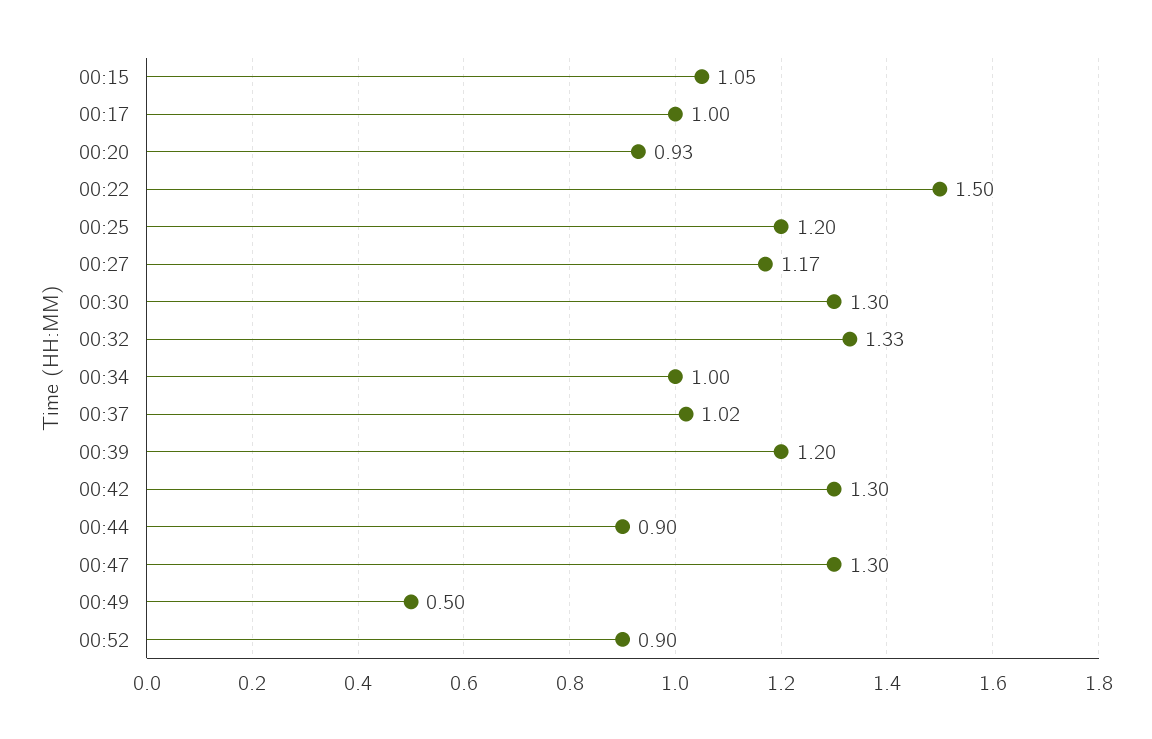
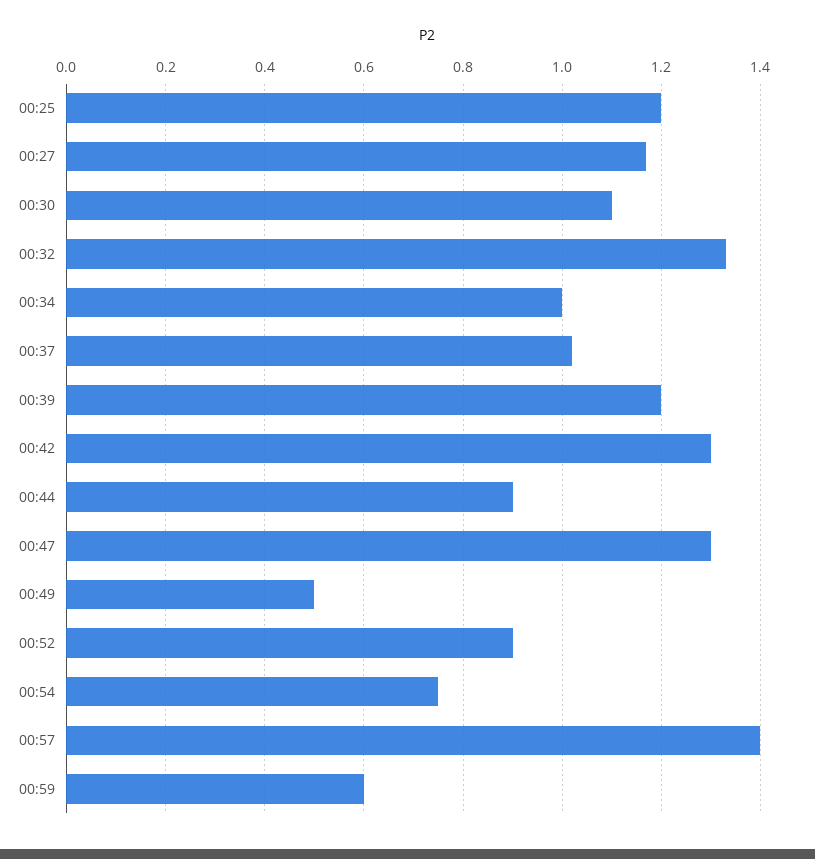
00:15: 1.05 -> none
00:17: 1 -> none
00:20: 0.93 -> none
00:22: 1.5 -> none
00:30: 1.3 -> 1.1
00:54: none -> 0.75
00:57: none -> 1.4
00:59: none -> 0.6

